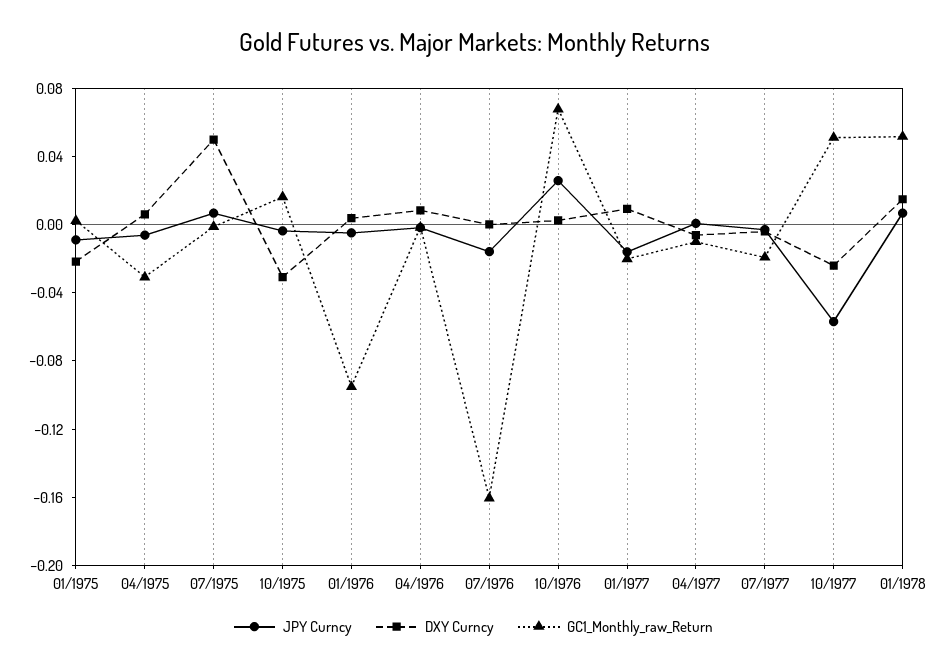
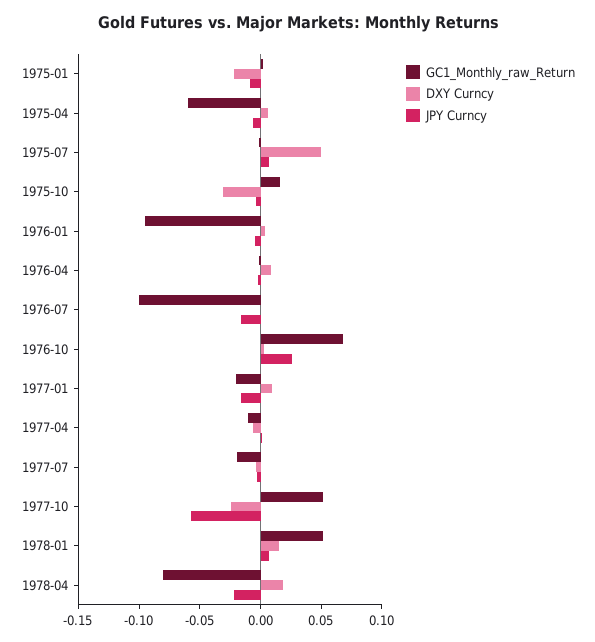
GC1_Monthly_raw_Return, 04/1975: -0.03 -> -0.06
GC1_Monthly_raw_Return, 07/1976: -0.16 -> -0.1
GC1_Monthly_raw_Return, 1978-04: none -> -0.08
DXY Curncy, 1978-04: none -> 0.02
JPY Curncy, 1978-04: none -> -0.02

